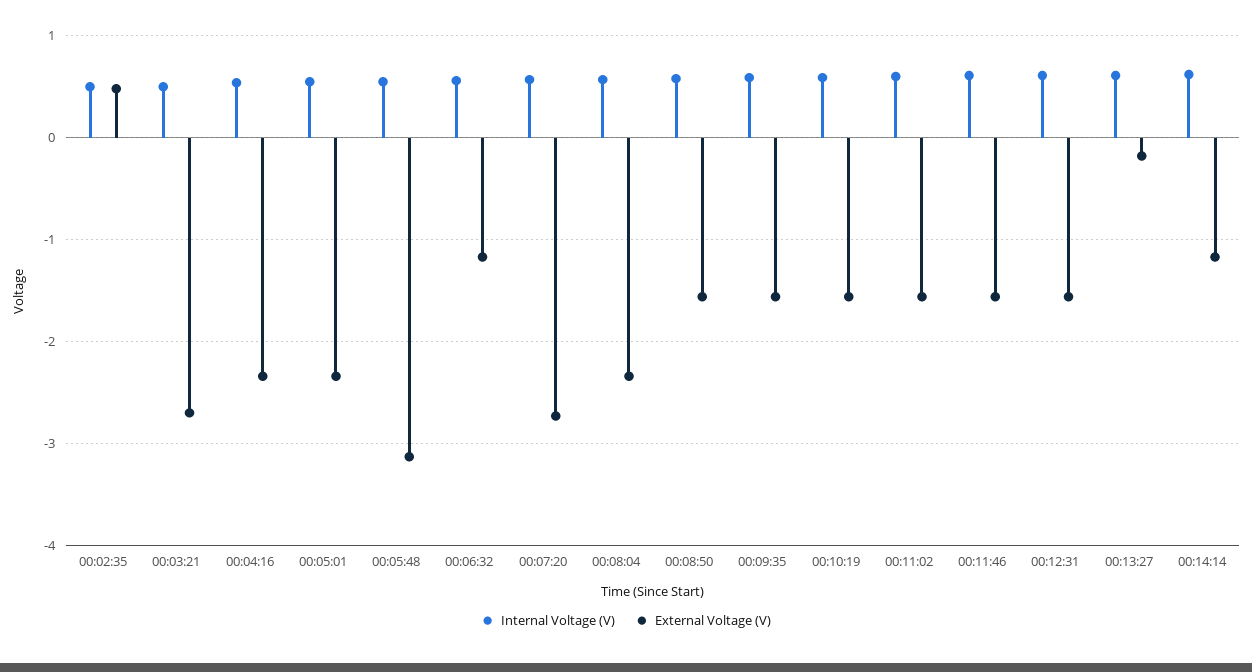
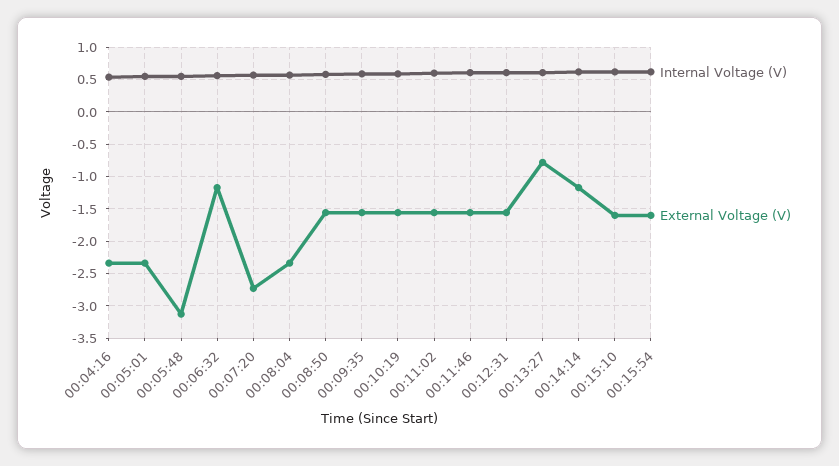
Internal Voltage (V), 00:02:35: 0.5 -> none
External Voltage (V), 00:02:35: 0.5 -> none
Internal Voltage (V), 00:03:21: 0.5 -> none
External Voltage (V), 00:03:21: -2.7 -> none
External Voltage (V), 00:13:27: -0.2 -> -0.8
Internal Voltage (V), 00:15:10: none -> 0.6
External Voltage (V), 00:15:10: none -> -1.6
Internal Voltage (V), 00:15:54: none -> 0.6
External Voltage (V), 00:15:54: none -> -1.6

